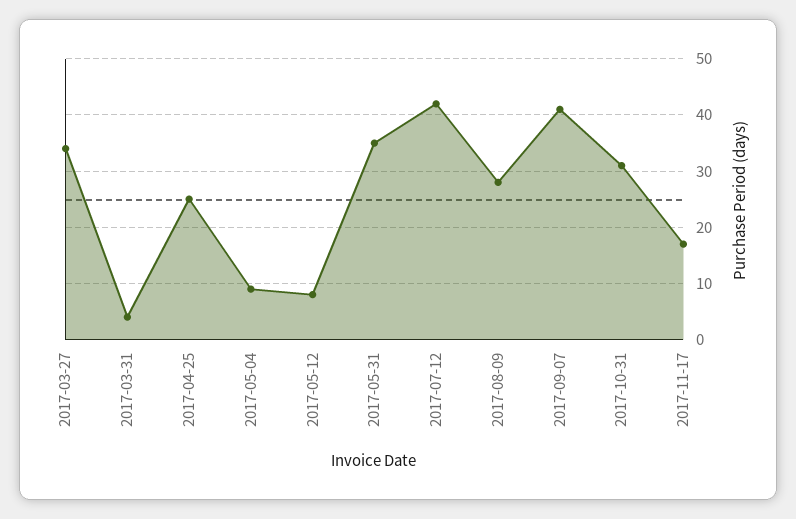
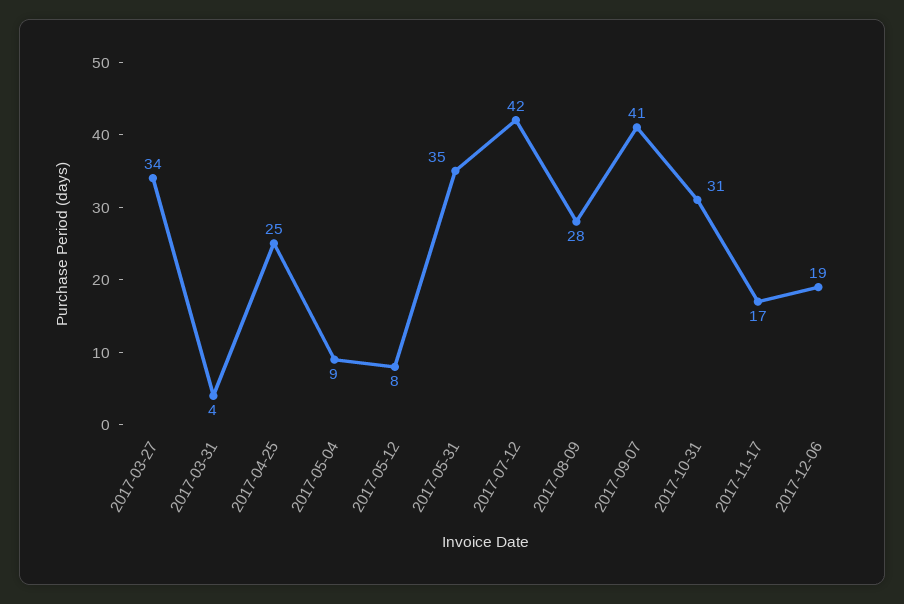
2017-12-06: none -> 19

